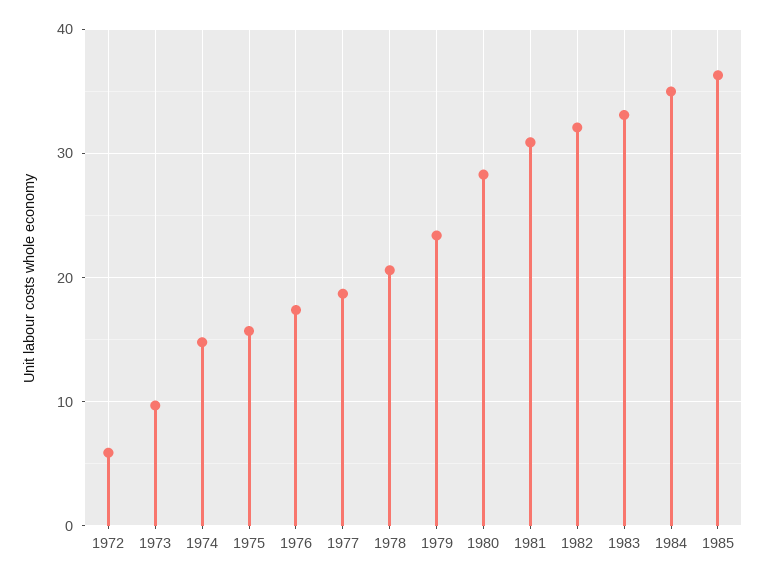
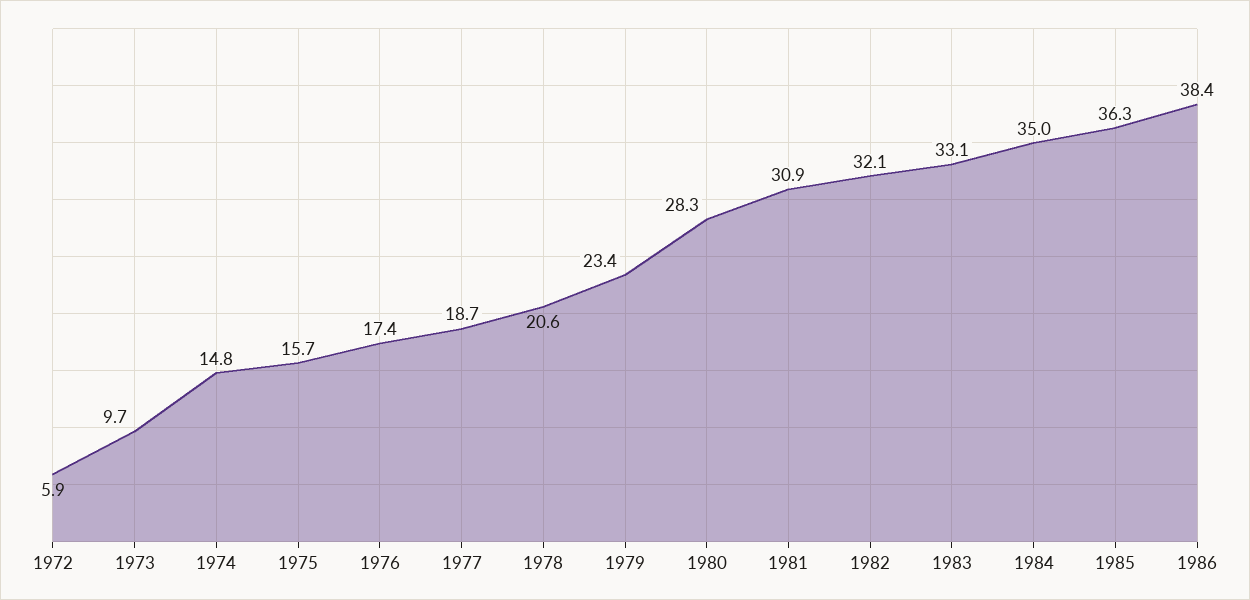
1986: none -> 38.4

